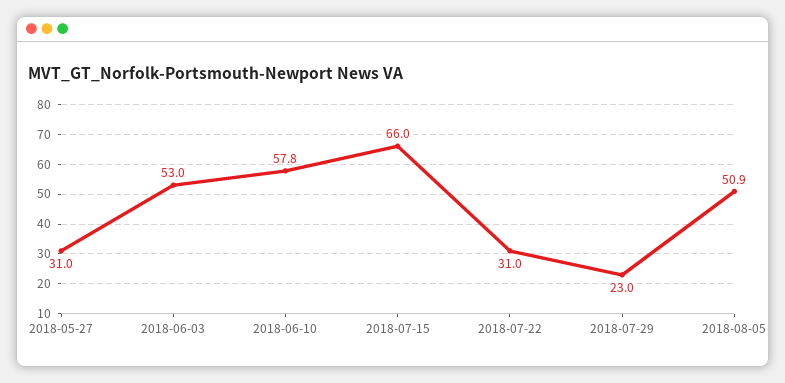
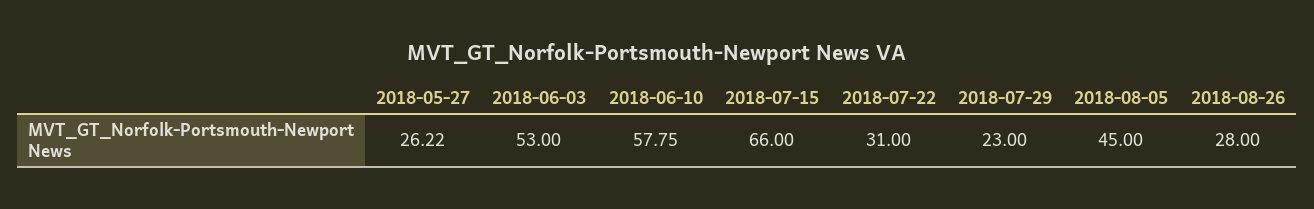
2018-05-27: 31 -> 26.22
2018-08-05: 50.9 -> 45
2018-08-26: none -> 28

